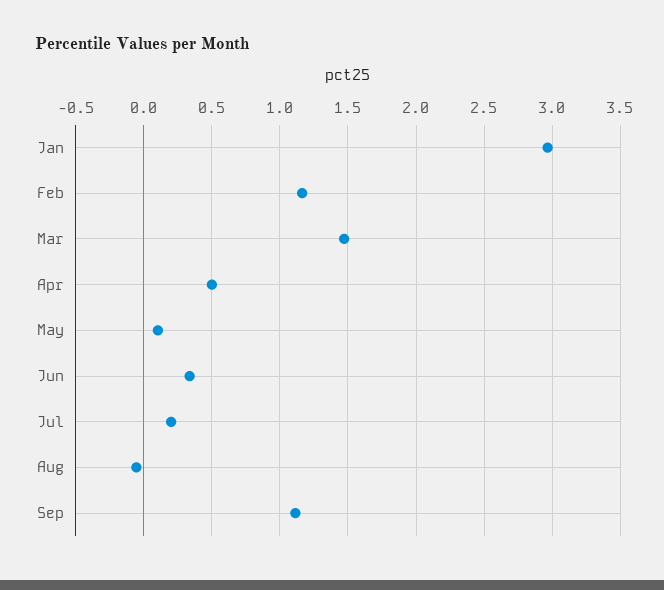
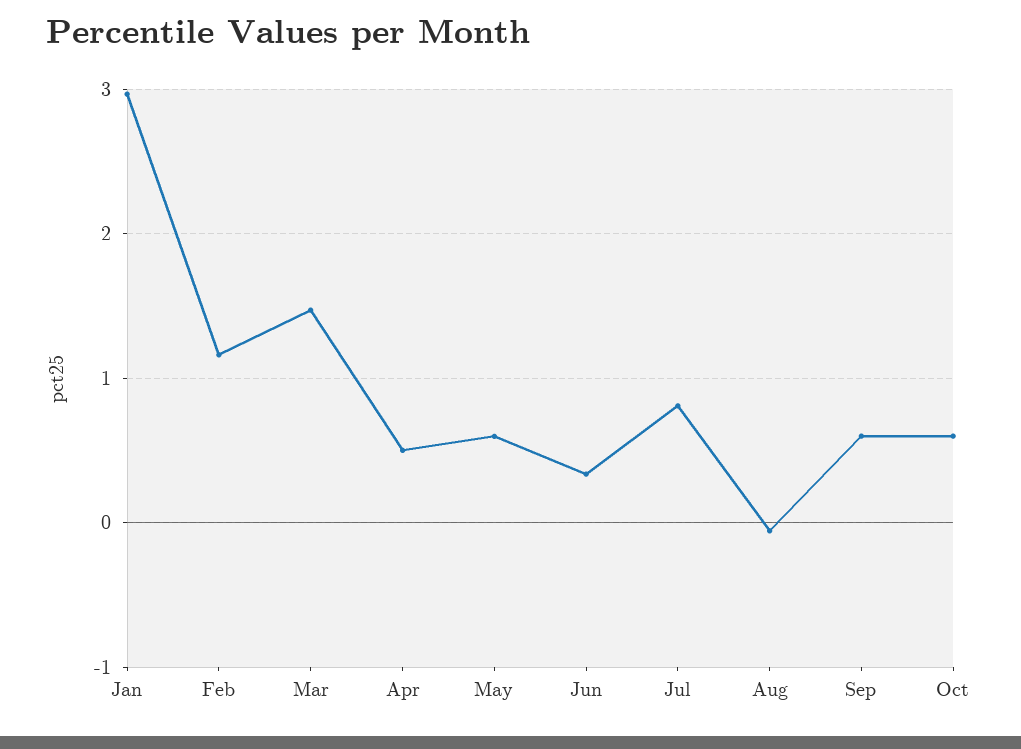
May: 0.1 -> 0.6
Jul: 0.2 -> 0.8
Sep: 1.1 -> 0.6
Oct: none -> 0.6

